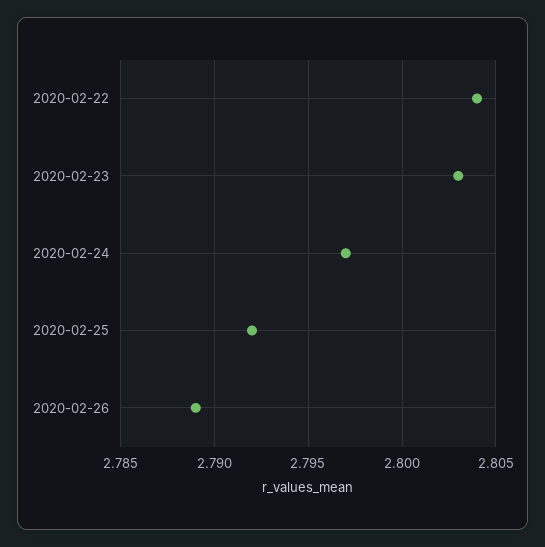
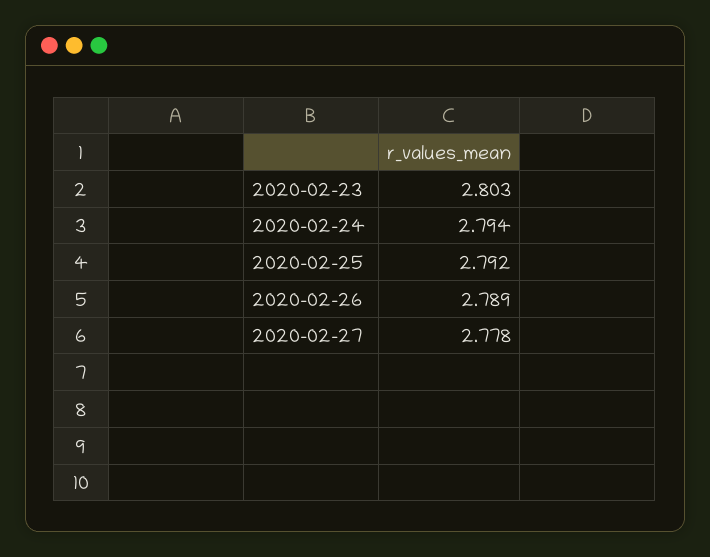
2020-02-22: 2.804 -> none
2020-02-24: 2.797 -> 2.794
2020-02-27: none -> 2.778

